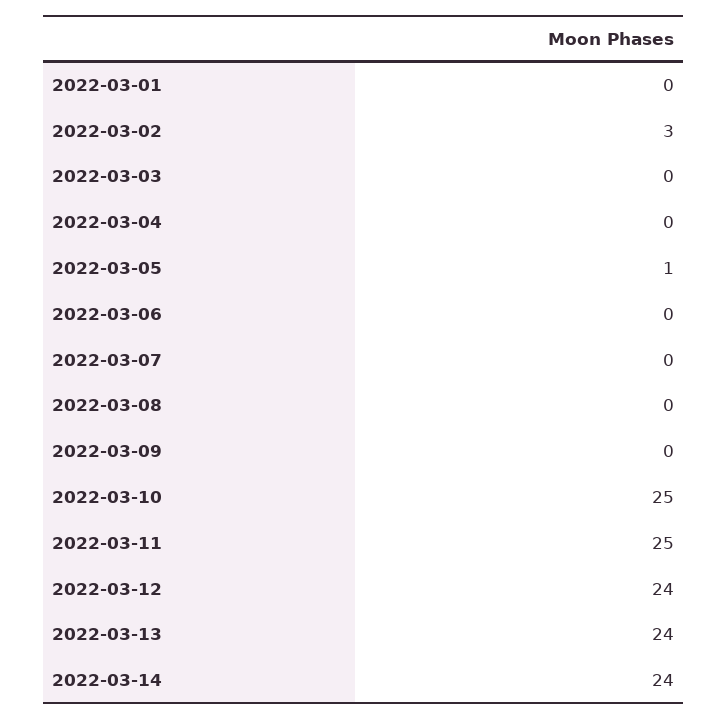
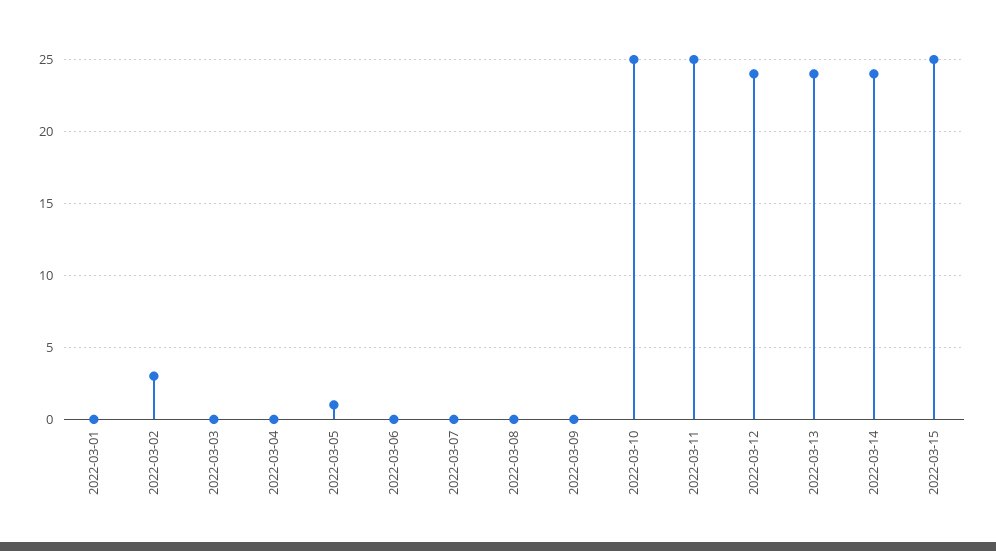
2022-03-15: none -> 25

